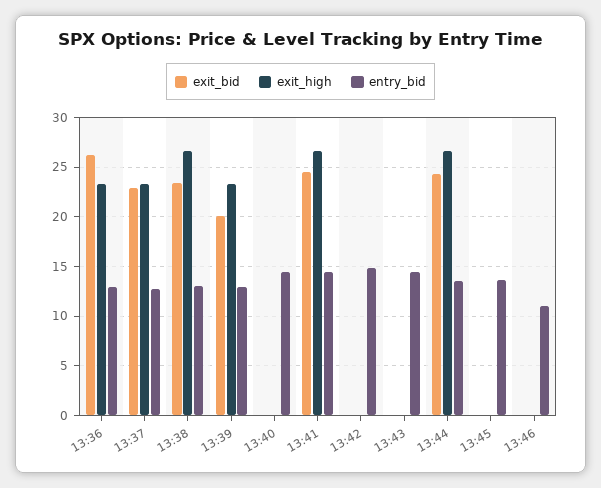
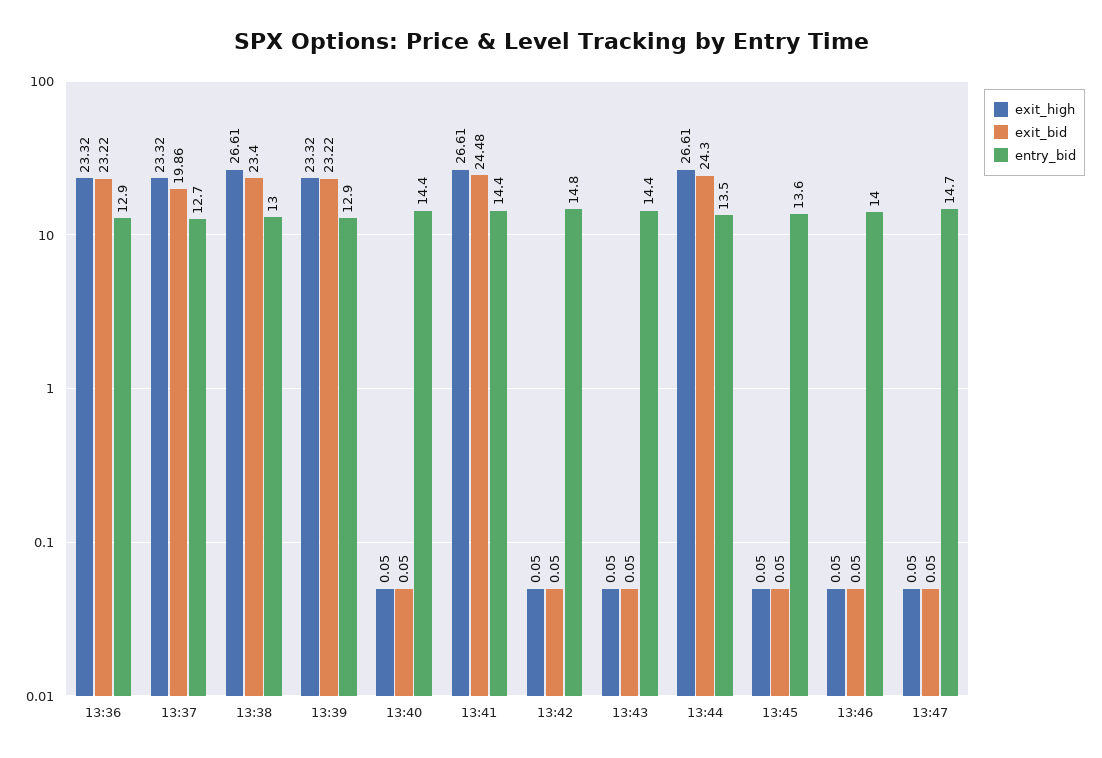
exit_bid, 13:36: 26 -> 23.22
exit_bid, 13:37: 23 -> 19.86
exit_bid, 13:39: 20 -> 23.22
entry_bid, 13:46: 11 -> 14
exit_high, 13:47: none -> 0.05
exit_bid, 13:47: none -> 0.05
entry_bid, 13:47: none -> 14.7

